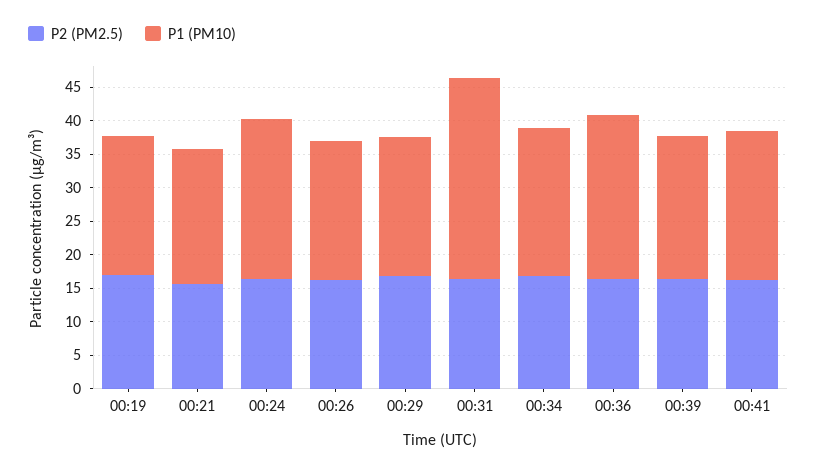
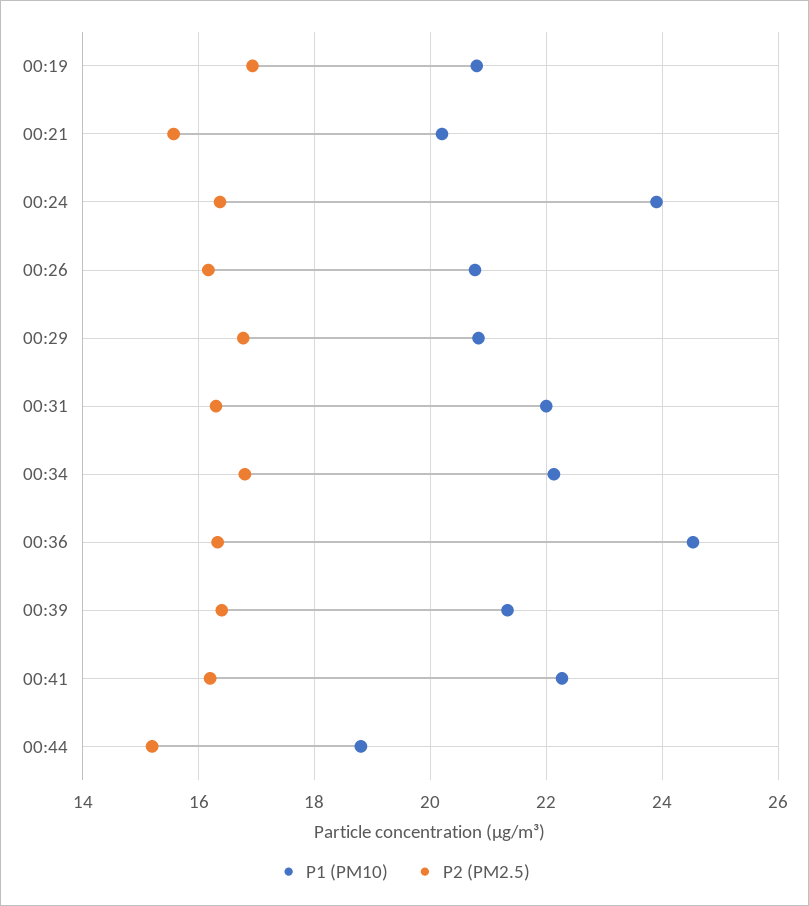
P1 (PM10), 00:31: 30 -> 22
P1 (PM10), 00:44: none -> 18.8
P2 (PM2.5), 00:44: none -> 15.2

